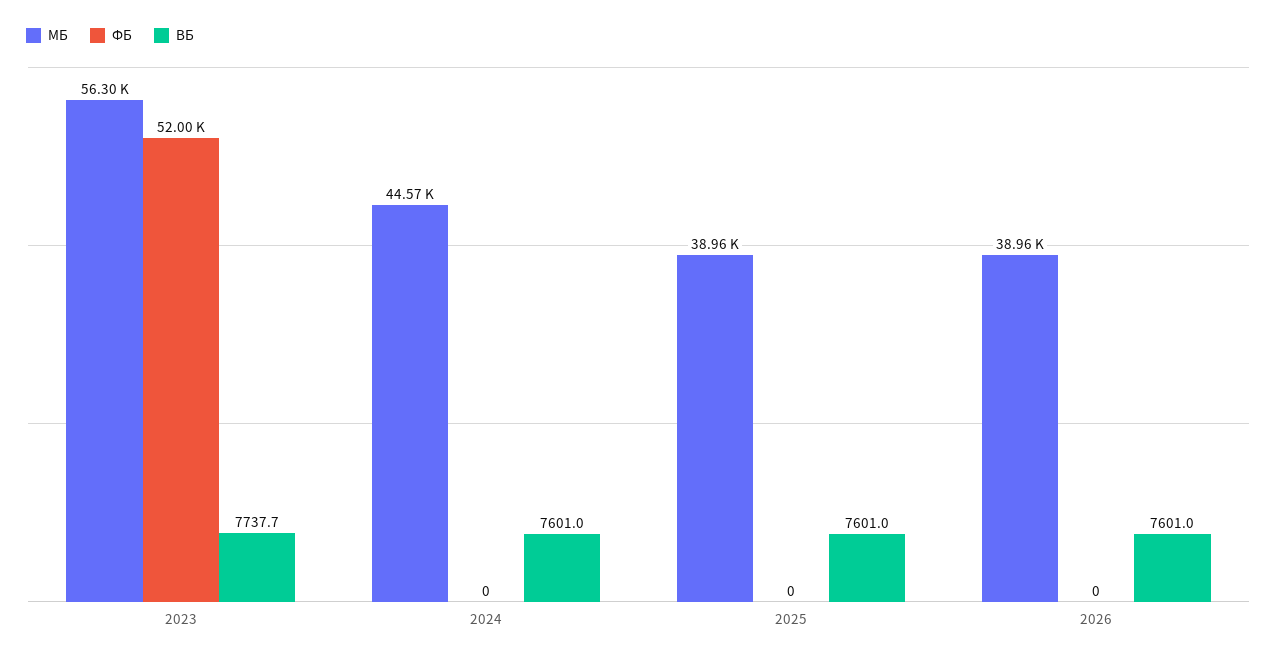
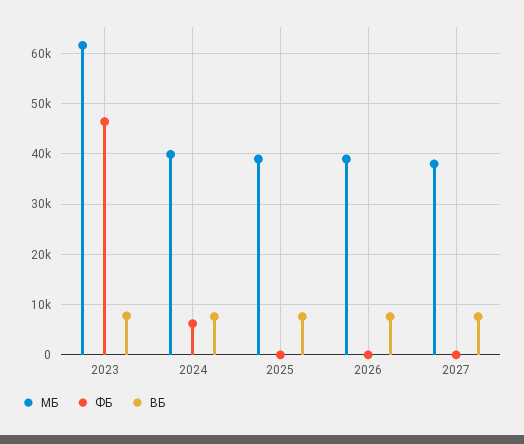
МБ, 2023: 56300 -> 62000
ФБ, 2023: 52000 -> 46000
МБ, 2024: 44570 -> 40000
ФБ, 2024: 0 -> 6000
МБ, 2027: none -> 38000
ФБ, 2027: none -> 0
ВБ, 2027: none -> 8000

